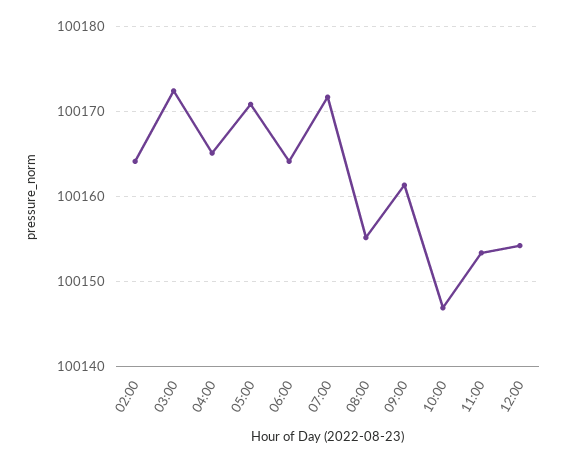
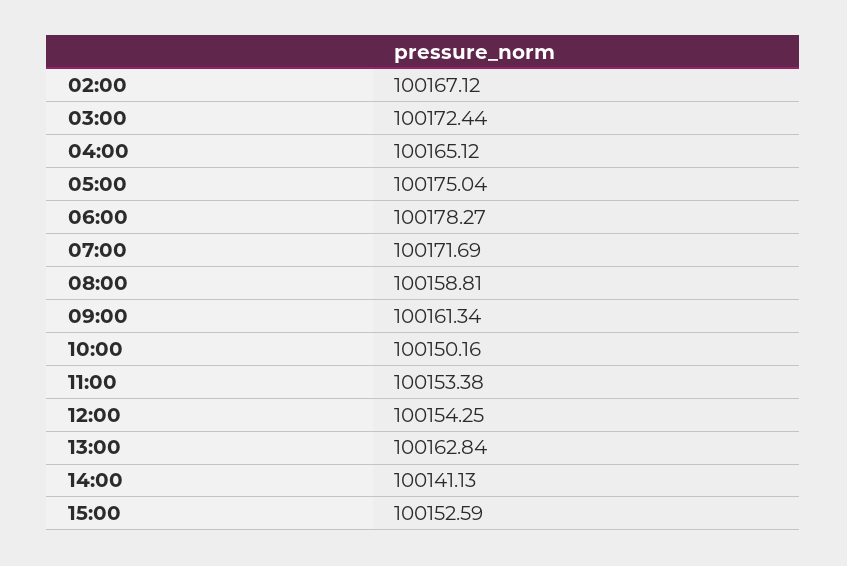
02:00: 100164 -> 100167.12
05:00: 100171 -> 100175.04
06:00: 100164 -> 100178.27
08:00: 100155 -> 100158.81
10:00: 100147 -> 100150.16
13:00: none -> 100162.84
14:00: none -> 100141.13
15:00: none -> 100152.59

